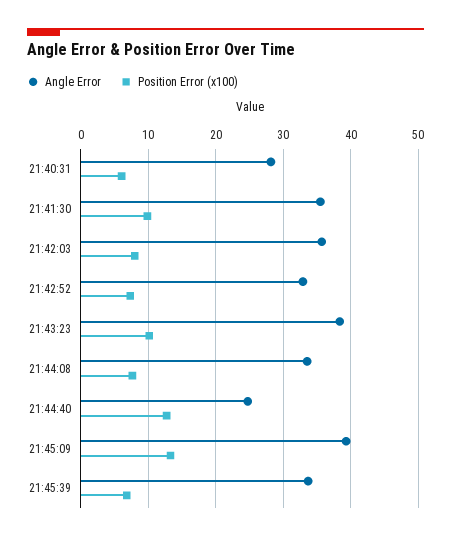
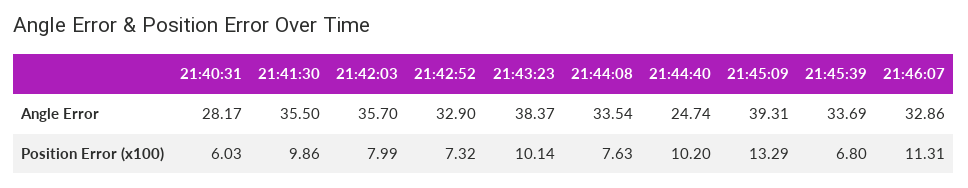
Position Error (x100), 21:44:40: 13 -> 10.2
Angle Error, 21:46:07: none -> 32.86
Position Error (x100), 21:46:07: none -> 11.31

